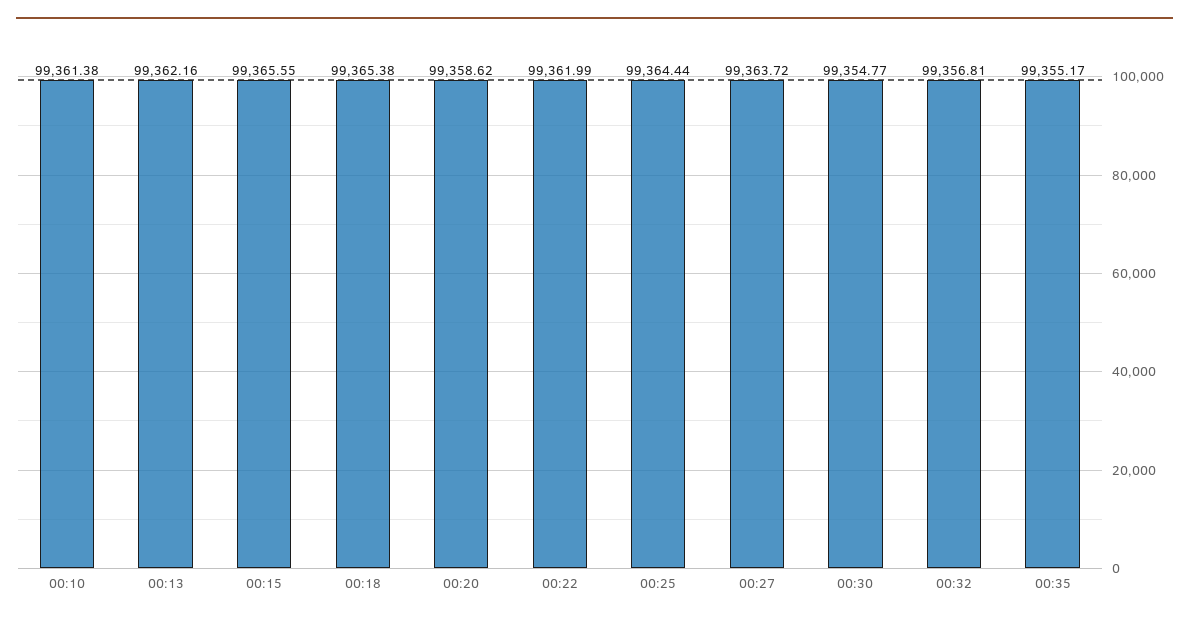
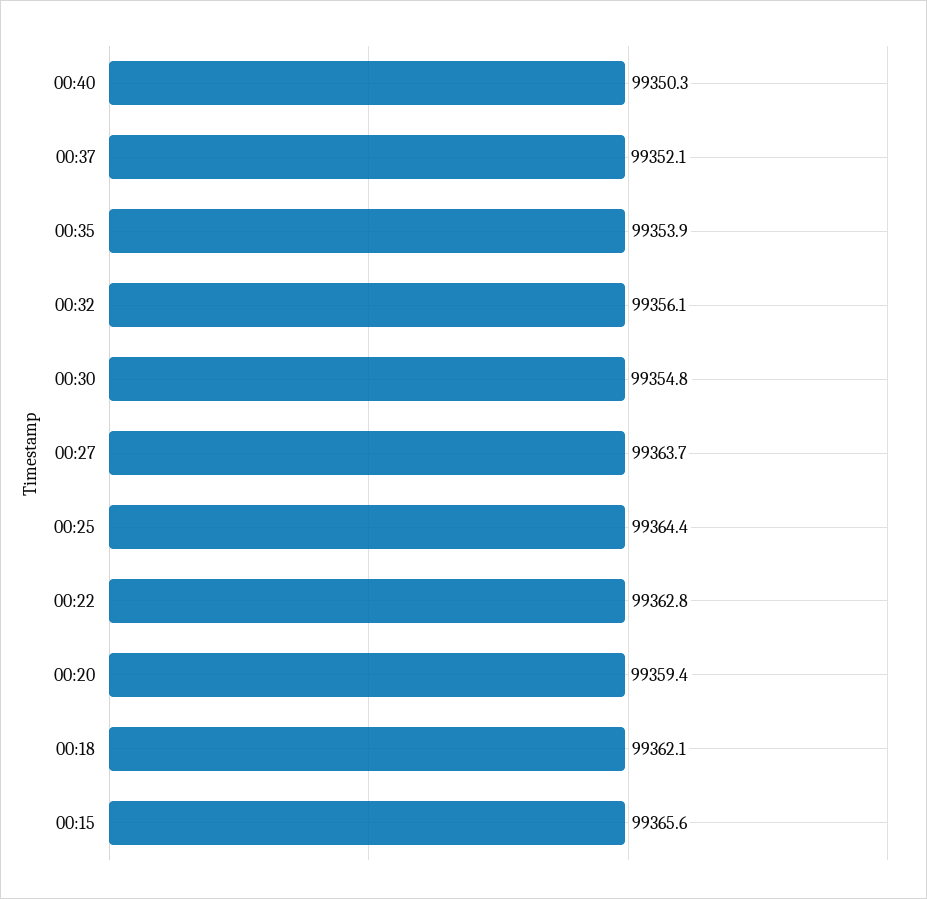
00:10: 99361.38 -> none
00:13: 99362.16 -> none
00:18: 99365.38 -> 99362.1
00:20: 99358.62 -> 99359.4
00:22: 99361.99 -> 99362.8
00:32: 99356.81 -> 99356.1
00:35: 99355.17 -> 99353.9
00:40: none -> 99350.3
00:37: none -> 99352.1

